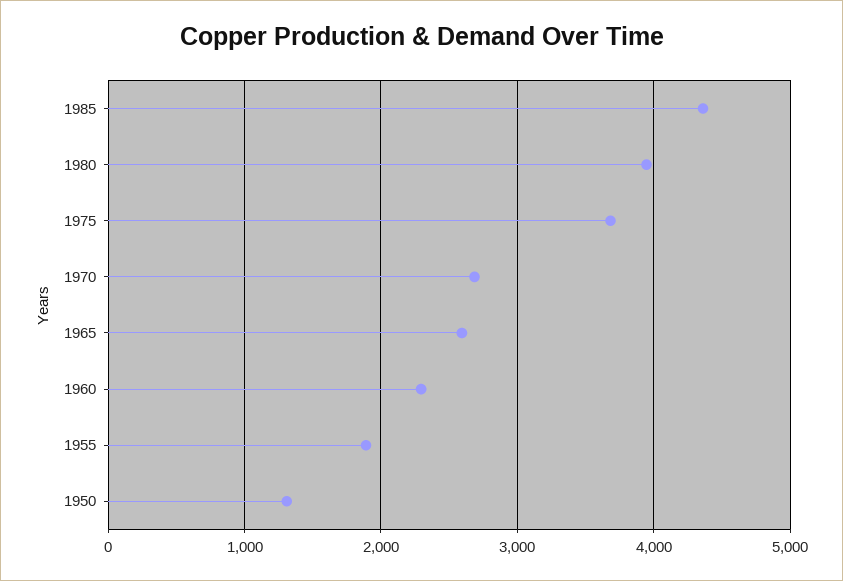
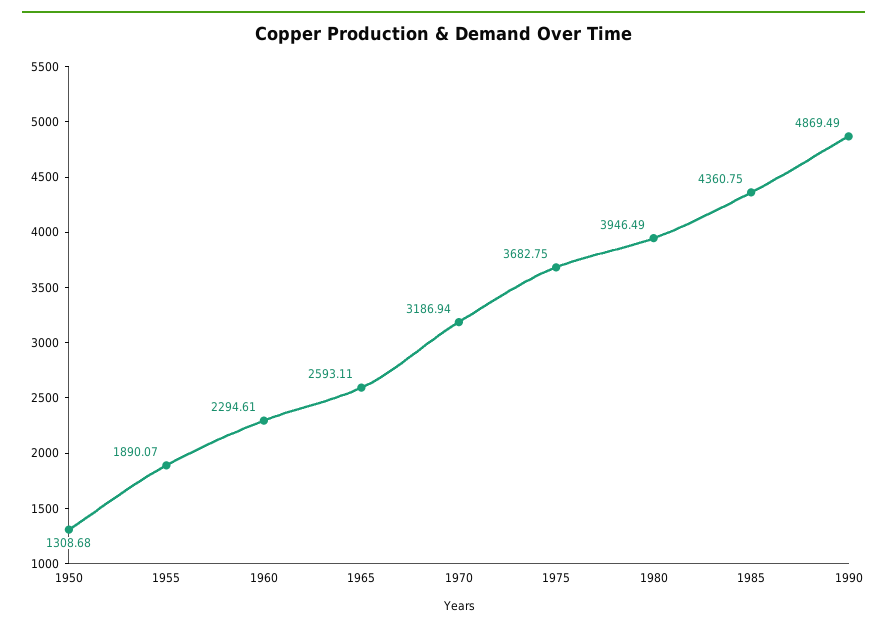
1970: 2700 -> 3186.94
1990: none -> 4869.49

